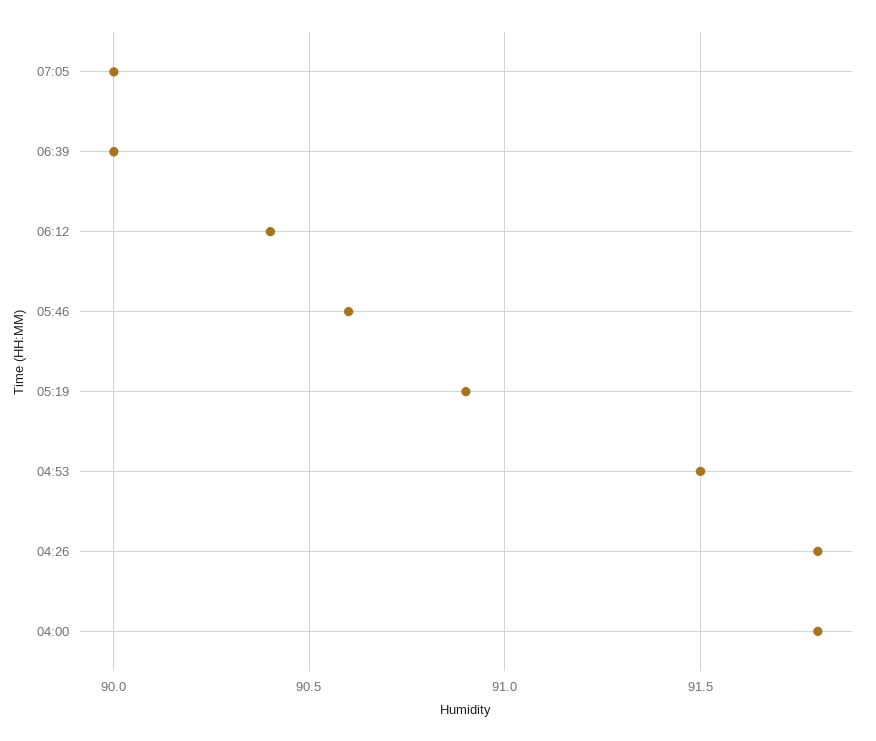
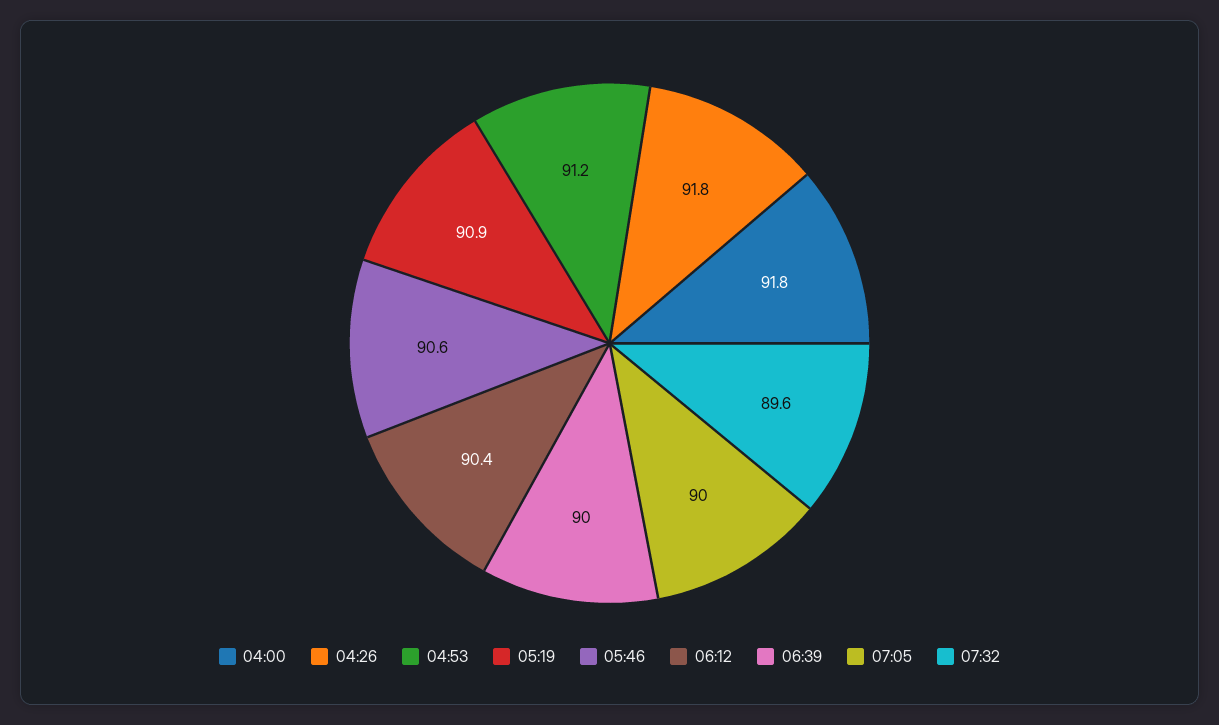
04:53: 91.5 -> 91.2
07:32: none -> 89.6

